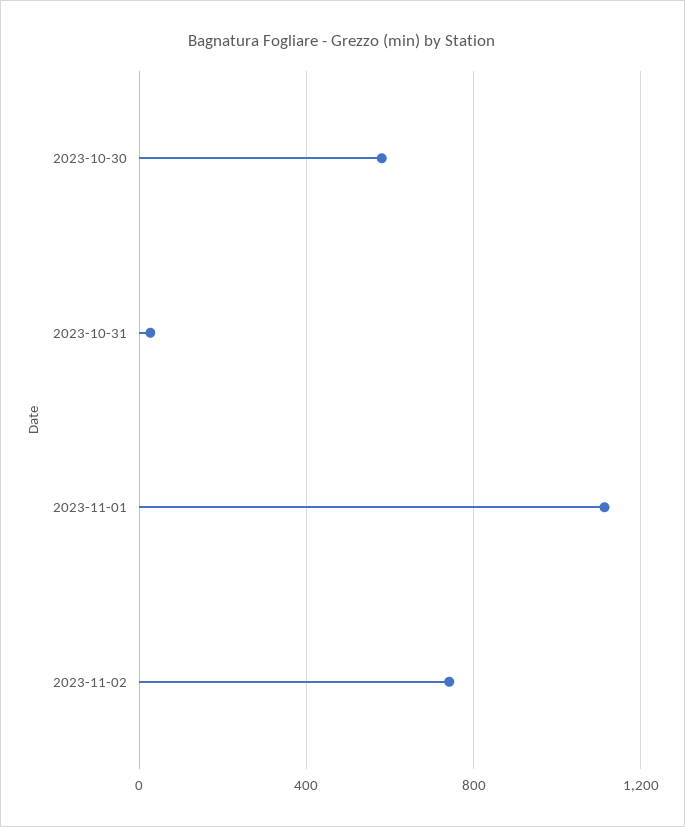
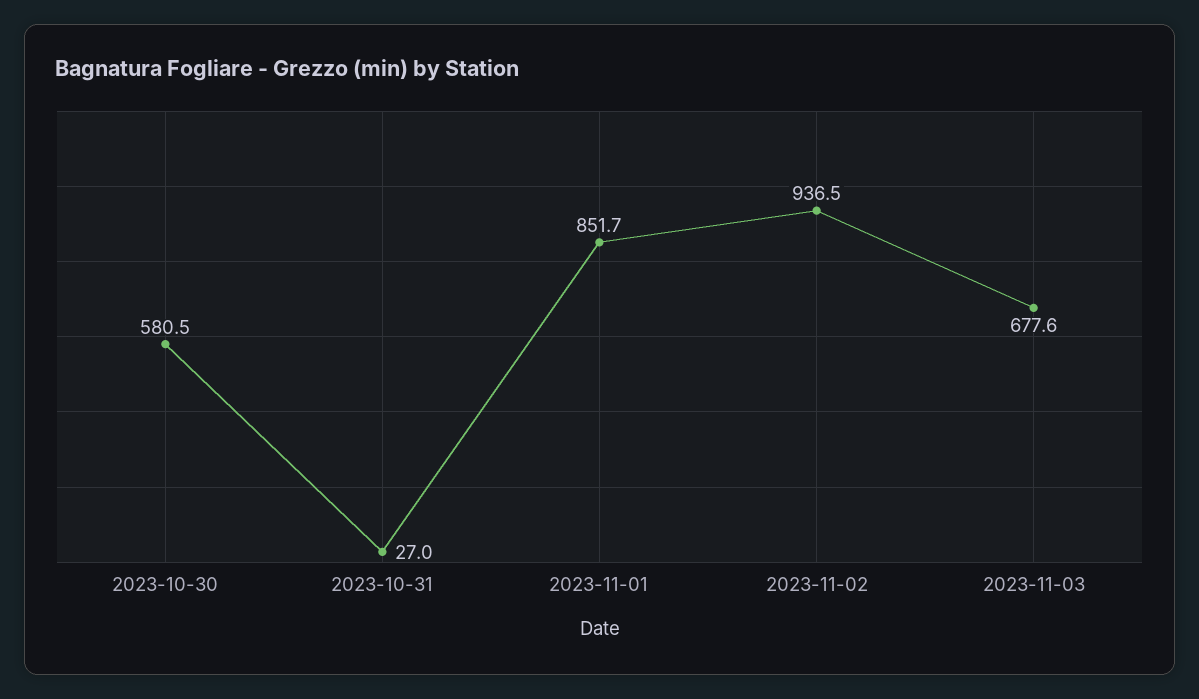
2023-11-01: 1100 -> 851.7
2023-11-02: 750 -> 936.5
2023-11-03: none -> 677.6

